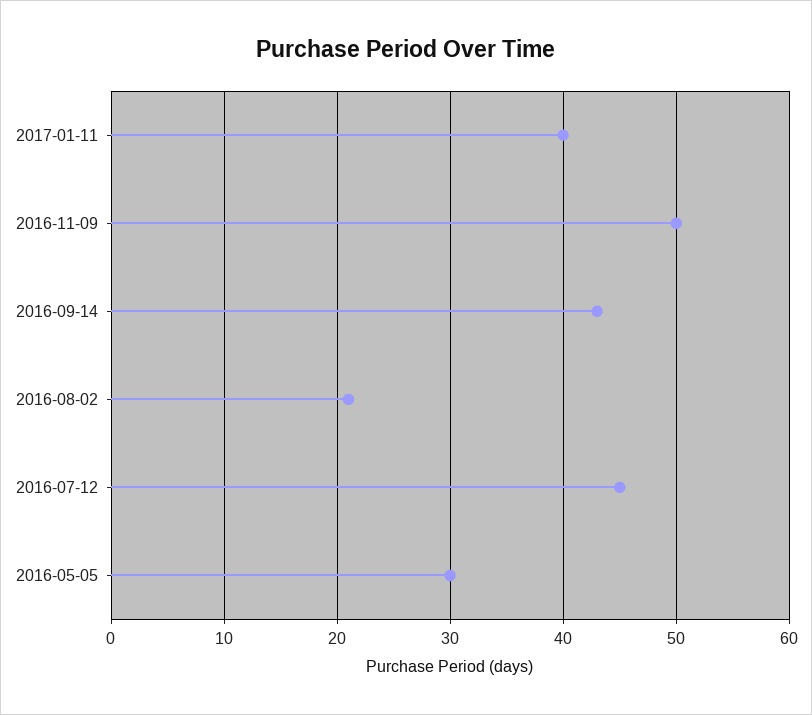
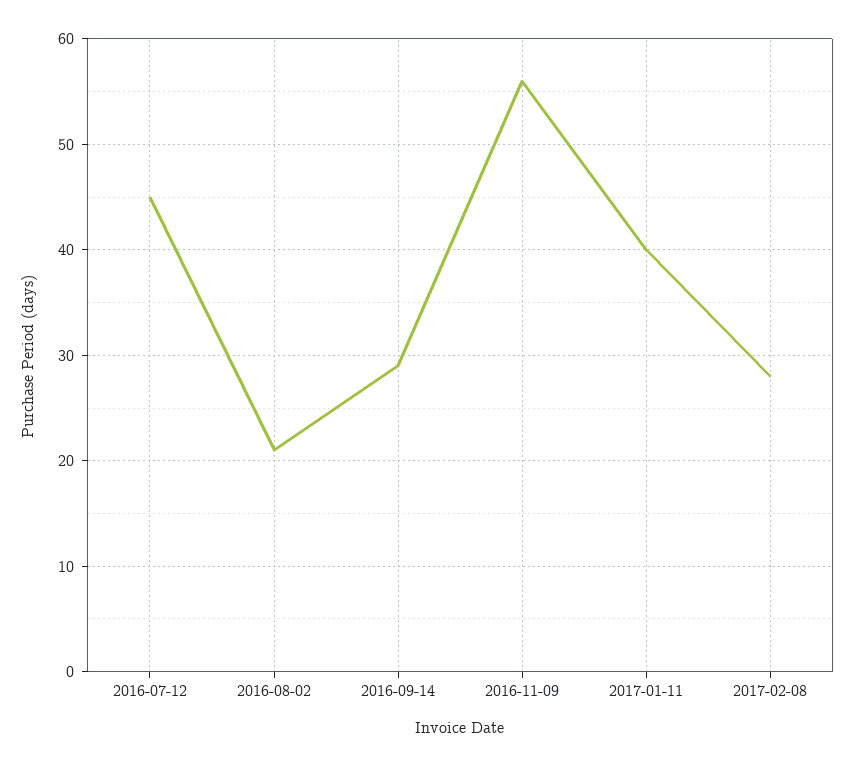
2016-11-09: 50 -> 56
2016-09-14: 43 -> 29
2016-05-05: 30 -> none
2017-02-08: none -> 28

